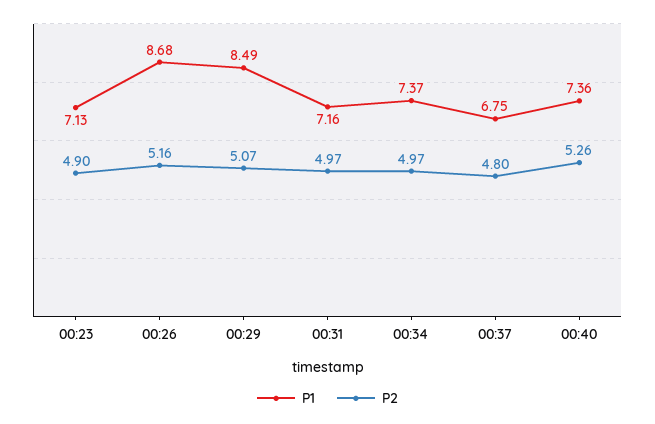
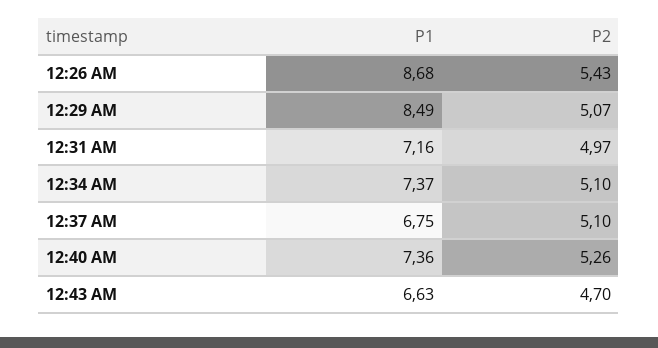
P1, 00:23: 7.13 -> none
P2, 00:23: 4.9 -> none
P2, 00:26: 5.16 -> 5.43
P2, 00:34: 4.97 -> 5.1
P2, 00:37: 4.8 -> 5.1
P1, 12:43 AM: none -> 6.63
P2, 12:43 AM: none -> 4.7

